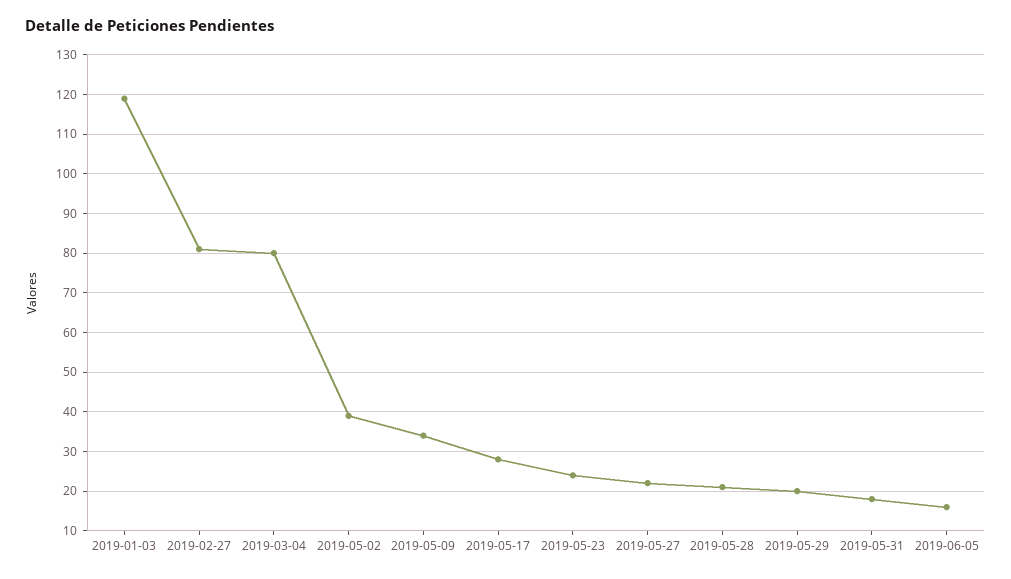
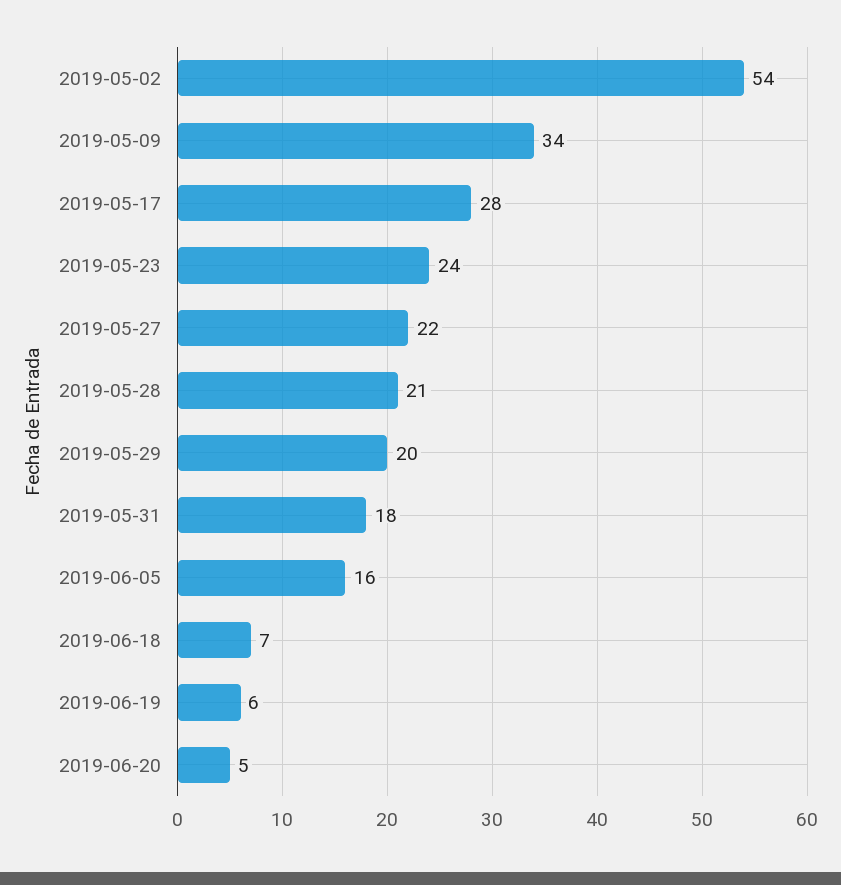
2019-01-03: 120 -> none
2019-02-27: 80 -> none
2019-03-04: 80 -> none
2019-05-02: 40 -> 54
2019-06-18: none -> 7
2019-06-19: none -> 6
2019-06-20: none -> 5

